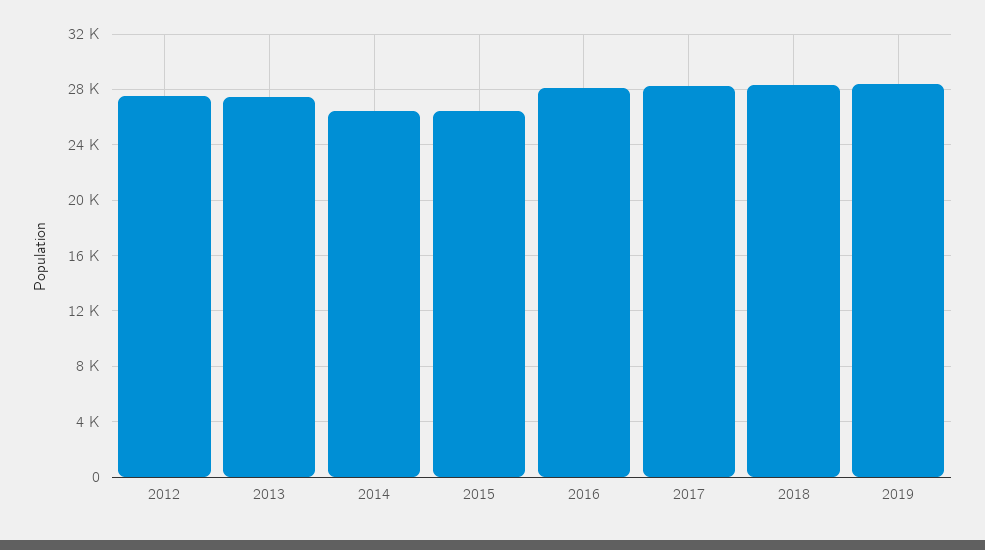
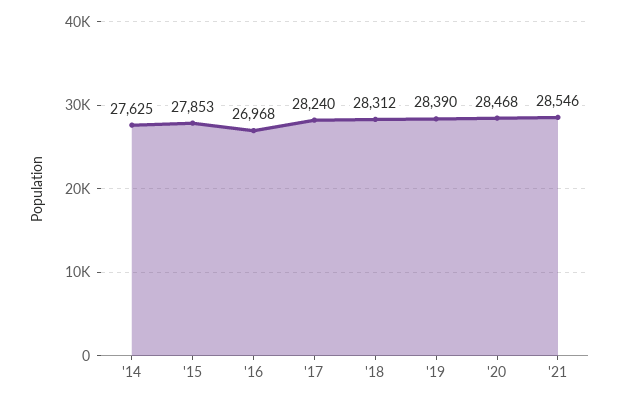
2012: 27500 -> none
2013: 27500 -> none
2014: 26500 -> 27625
2015: 26500 -> 27853
2016: 28000 -> 26968
'20: none -> 28468
'21: none -> 28546

